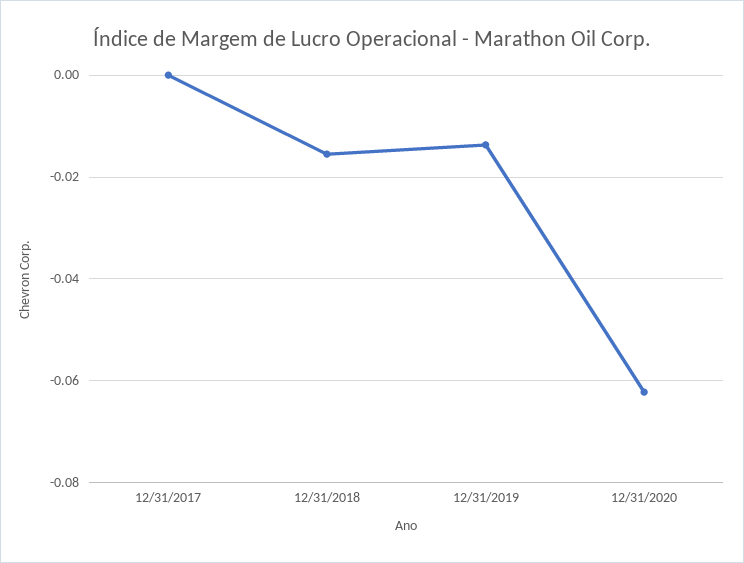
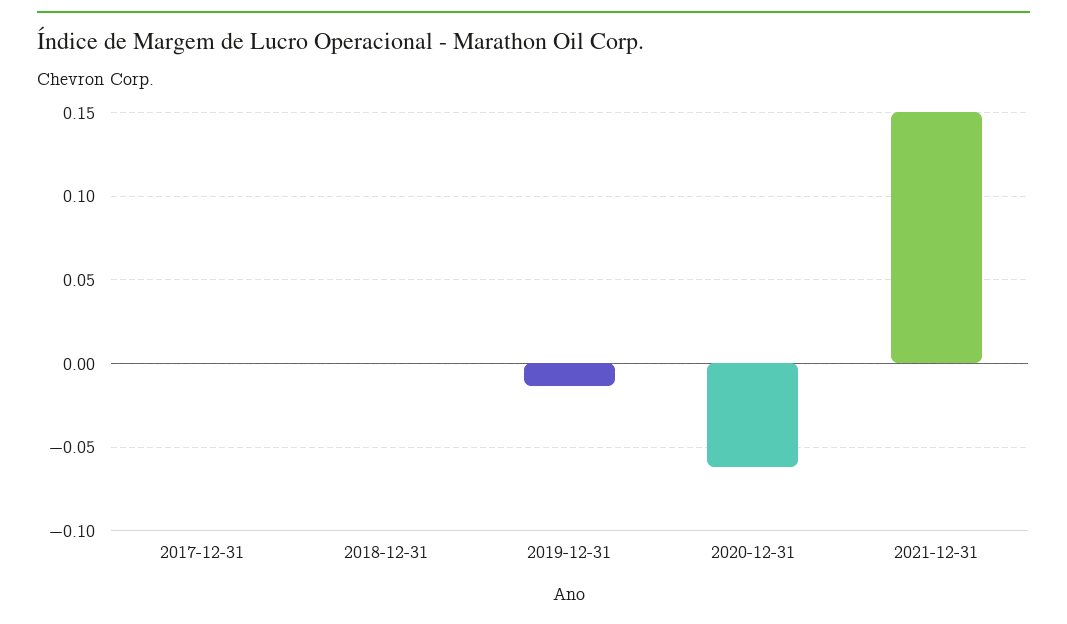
12/31/2018: -0.016 -> 0
2021-12-31: none -> 0.15

